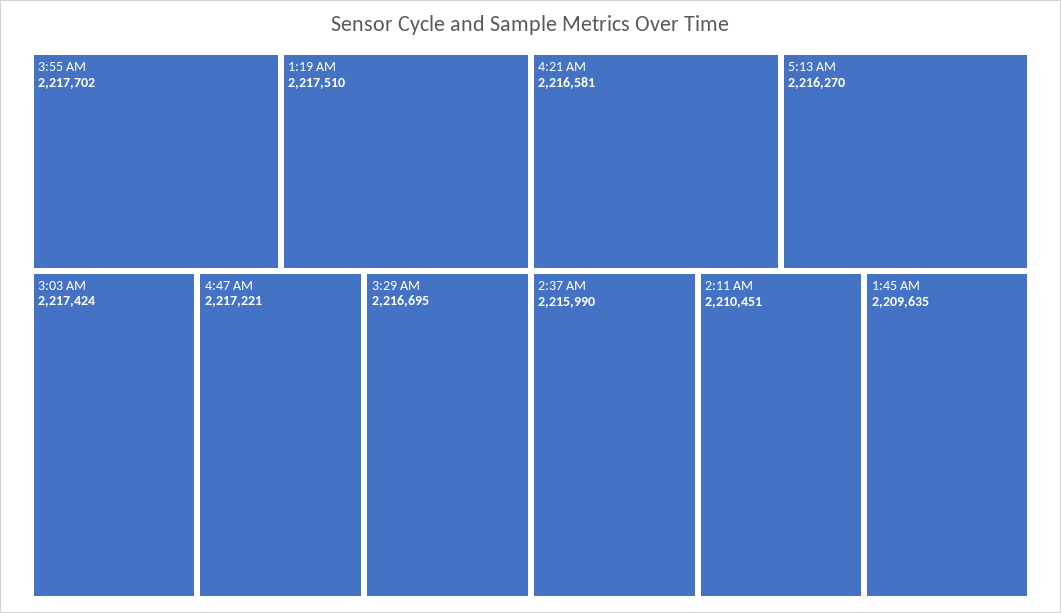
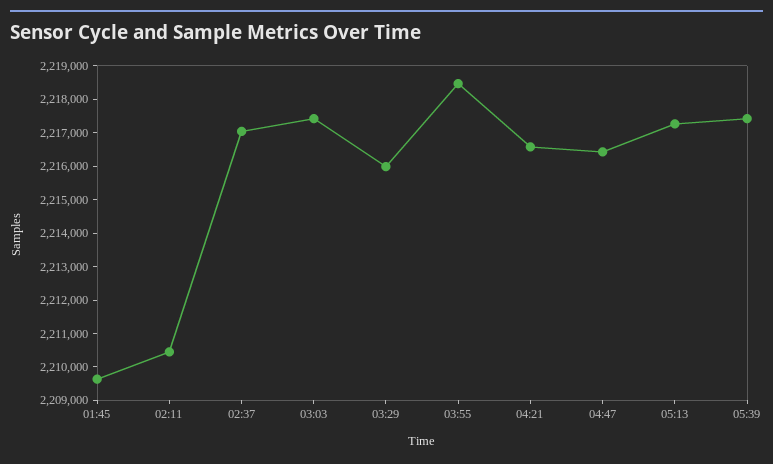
3:55 AM: 2217702 -> 2218500
1:19 AM: 2217510 -> none
4:47 AM: 2217221 -> 2216500
3:29 AM: 2216695 -> 2216000
5:13 AM: 2216270 -> 2217250
2:37 AM: 2215990 -> 2217000
05:39: none -> 2217500

